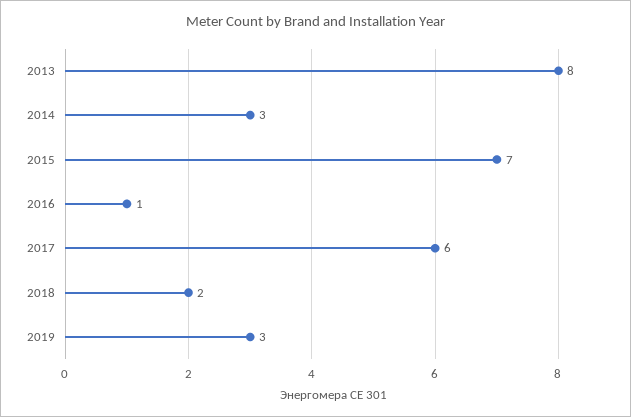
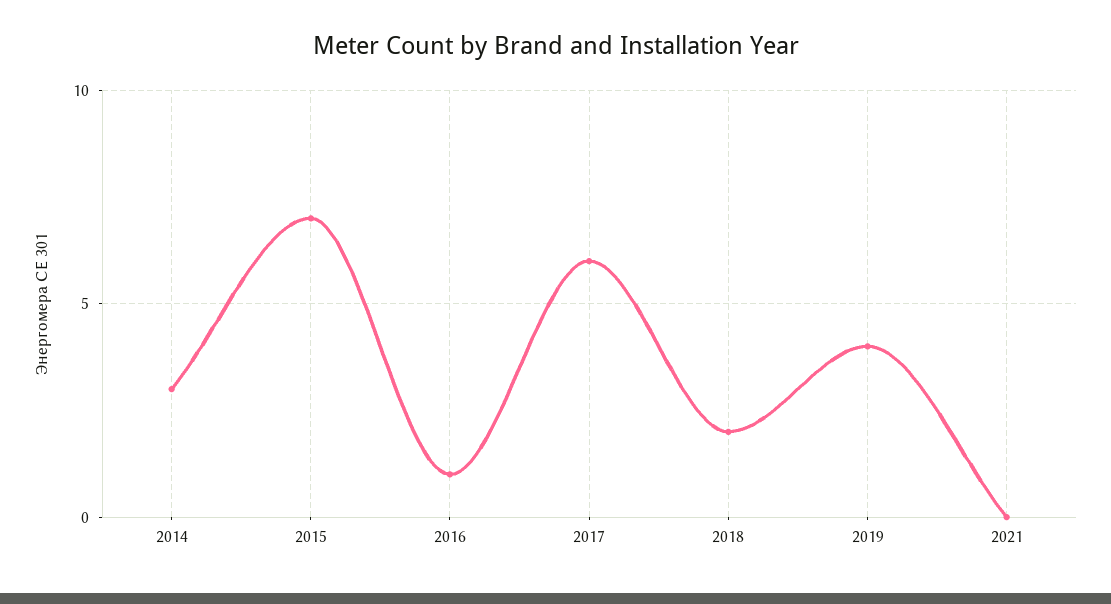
2013: 8 -> none
2019: 3 -> 4
2021: none -> 0

